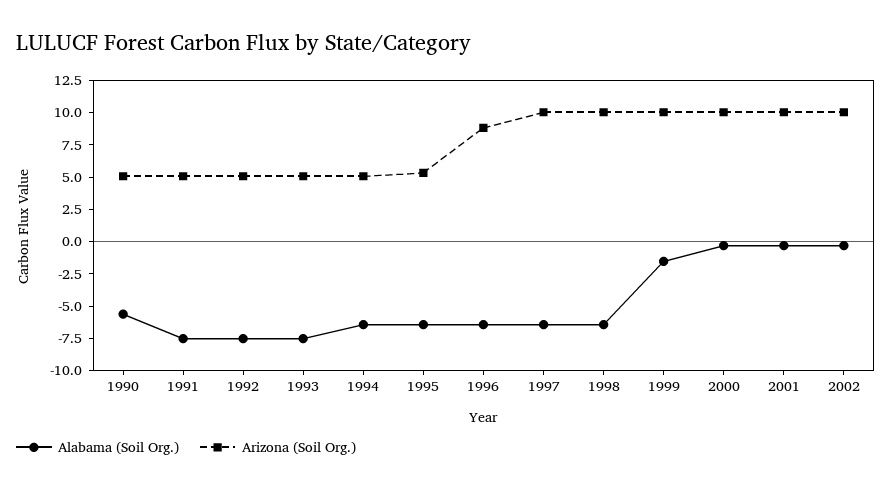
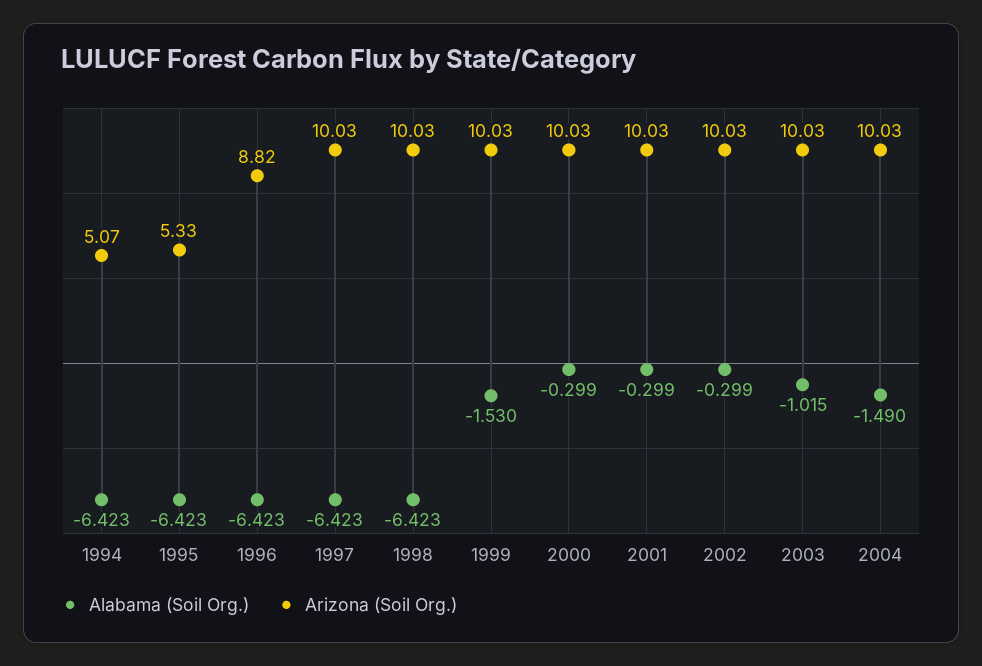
Alabama (Soil Org.), 1990: -5 -> none
Arizona (Soil Org.), 1990: 5 -> none
Alabama (Soil Org.), 1991: -7.5 -> none
Arizona (Soil Org.), 1991: 5 -> none
Alabama (Soil Org.), 1992: -7.5 -> none
Arizona (Soil Org.), 1992: 5 -> none
Alabama (Soil Org.), 1993: -7.5 -> none
Arizona (Soil Org.), 1993: 5 -> none
Alabama (Soil Org.), 2003: none -> -1.015
Arizona (Soil Org.), 2003: none -> 10.03
Alabama (Soil Org.), 2004: none -> -1.49
Arizona (Soil Org.), 2004: none -> 10.03

